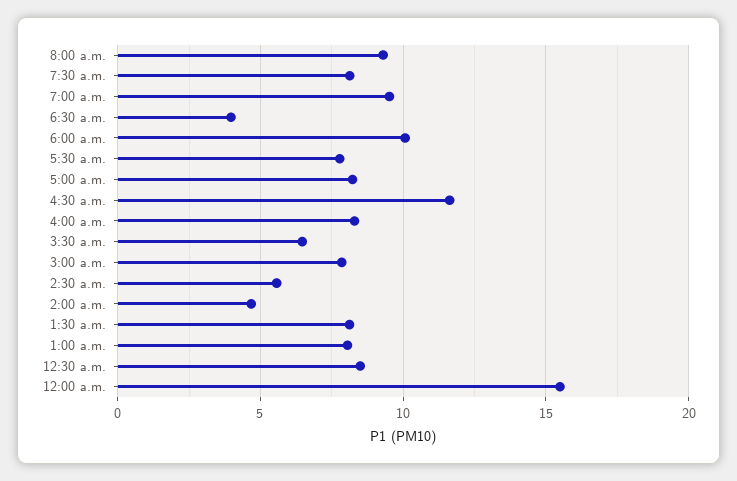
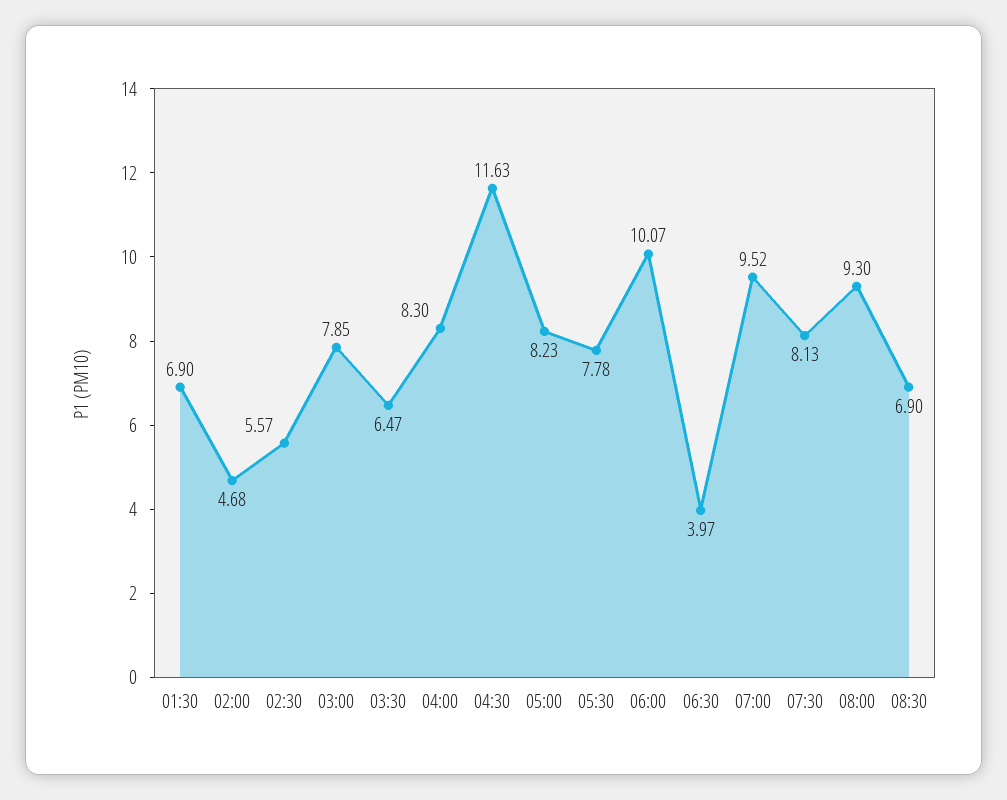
1:30 a.m.: 8 -> 6.9
1:00 a.m.: 8 -> none
12:30 a.m.: 8.5 -> none
12:00 a.m.: 15.5 -> none
08:30: none -> 6.9

